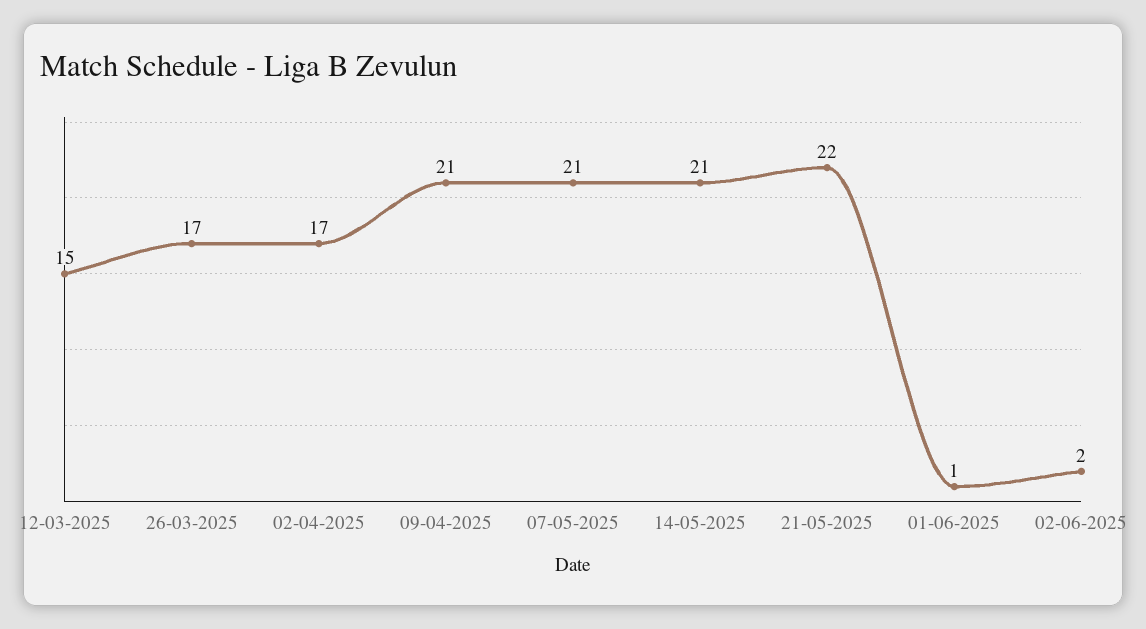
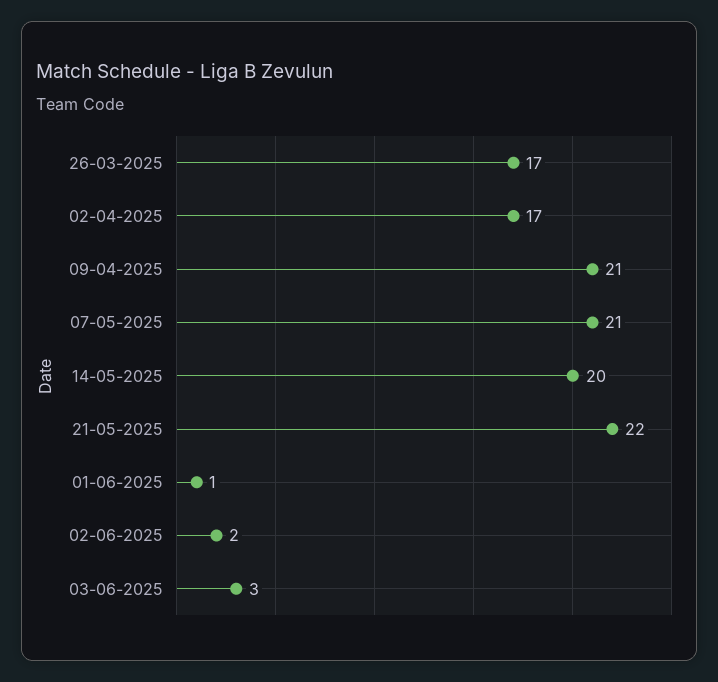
12-03-2025: 15 -> none
14-05-2025: 21 -> 20
03-06-2025: none -> 3

